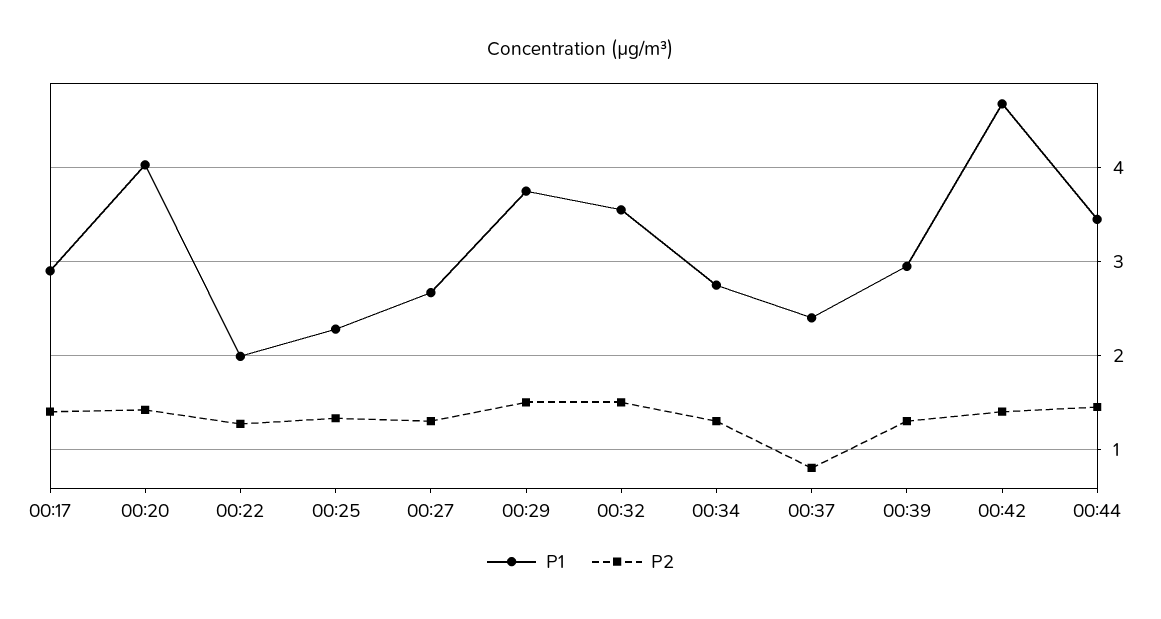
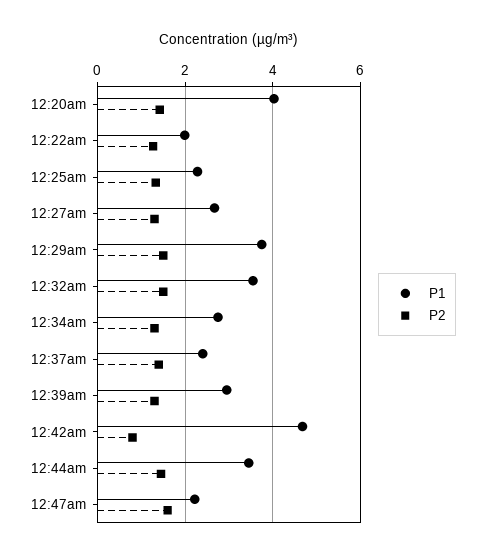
P1, 00:17: 2.9 -> none
P2, 00:17: 1.4 -> none
P2, 00:37: 0.8 -> 1.4
P2, 00:42: 1.4 -> 0.8
P1, 12:47am: none -> 2.2
P2, 12:47am: none -> 1.6

